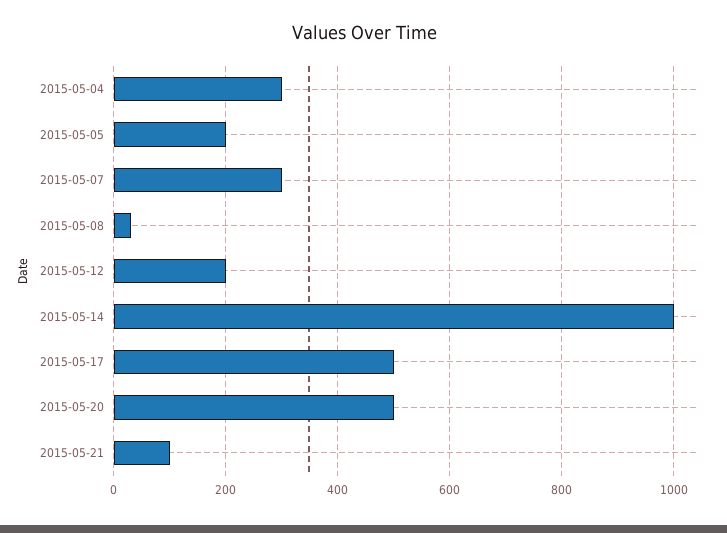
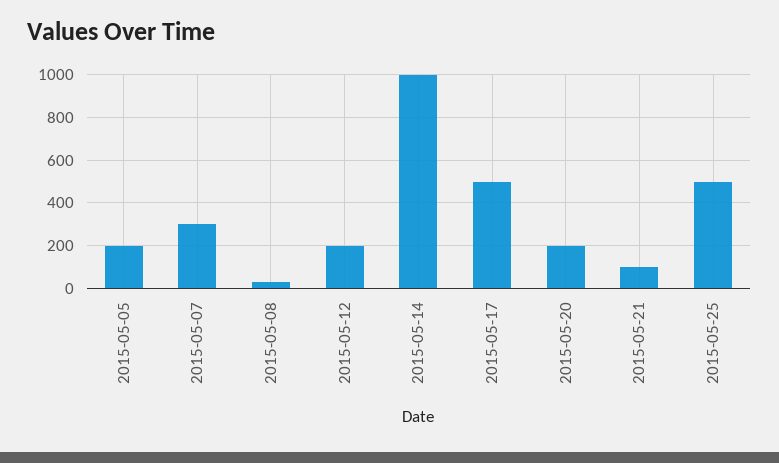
2015-05-04: 300 -> none
2015-05-20: 500 -> 200
2015-05-25: none -> 500

